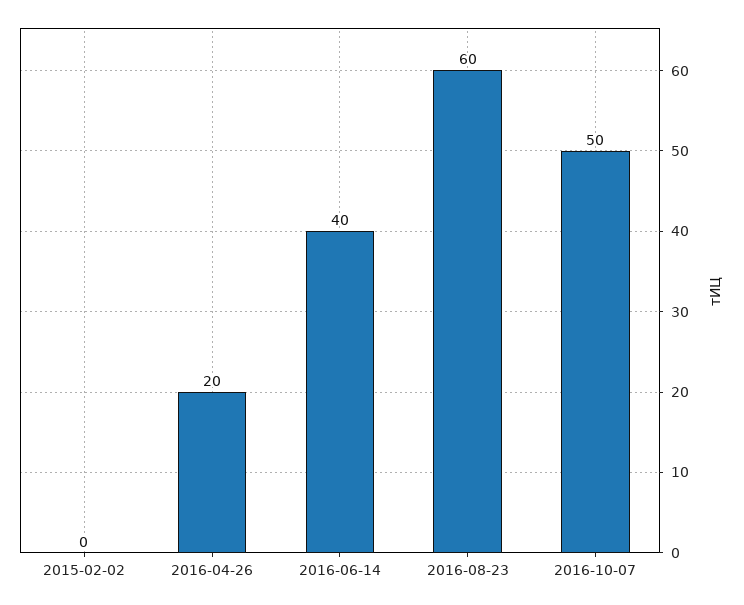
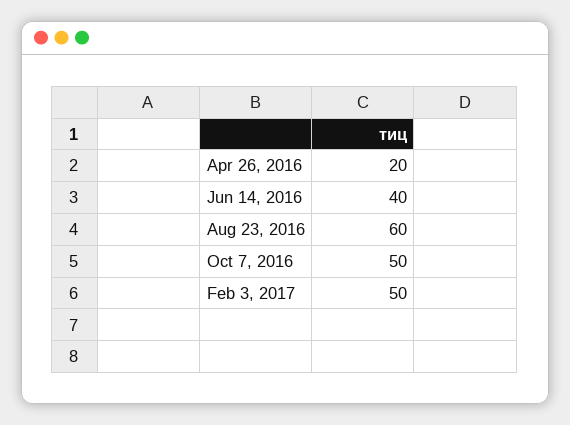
2015-02-02: 0 -> none
Feb 3, 2017: none -> 50

